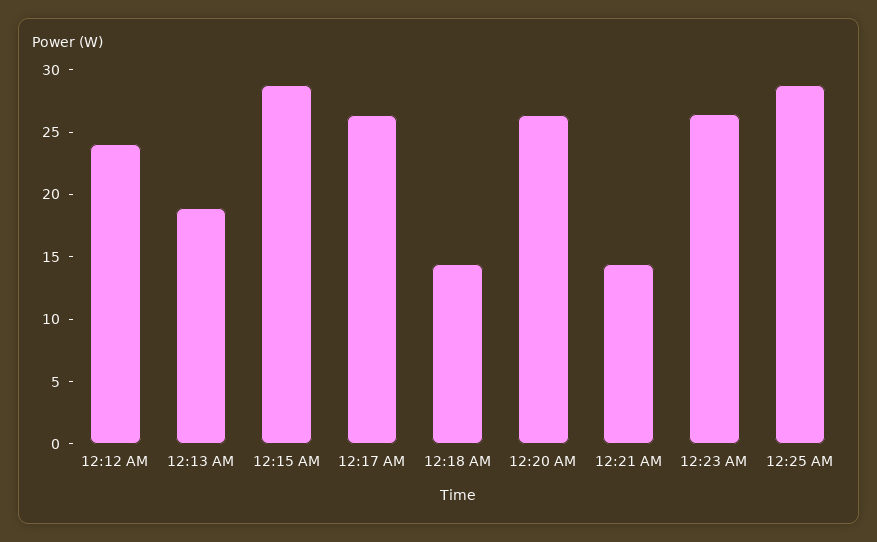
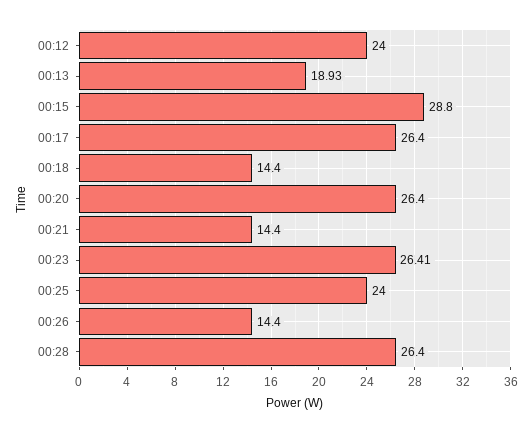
12:25 AM: 29 -> 24
00:26: none -> 14.4
00:28: none -> 26.4

